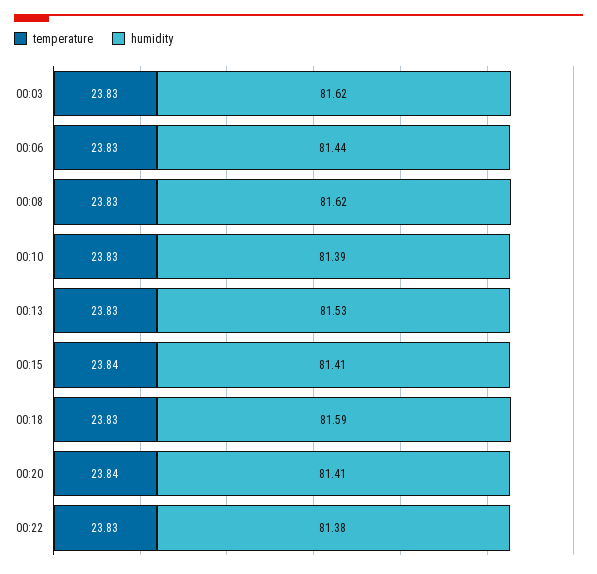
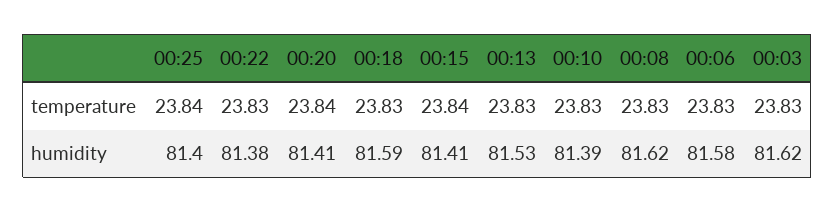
humidity, 00:06: 81.44 -> 81.58
temperature, 00:25: none -> 23.84
humidity, 00:25: none -> 81.4

